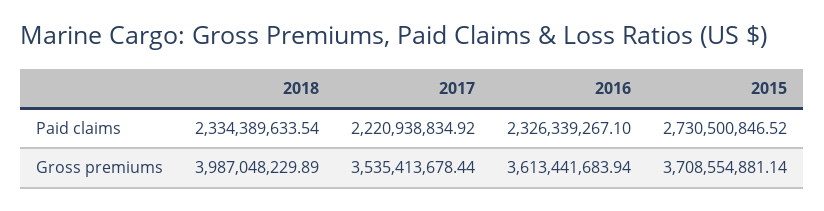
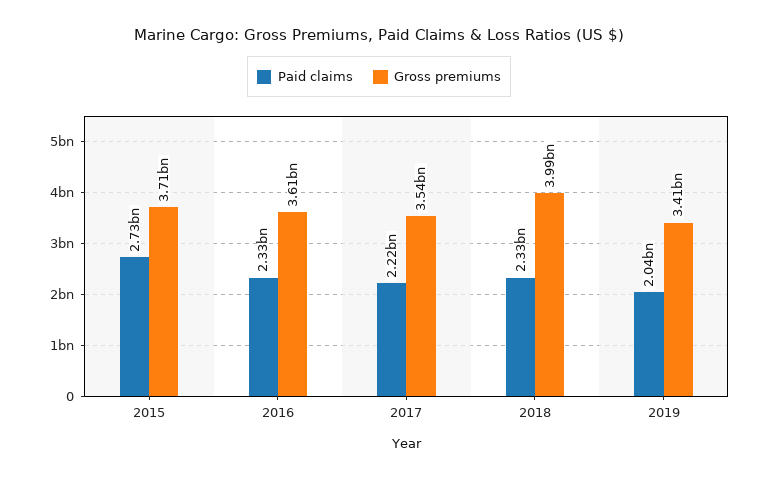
Paid claims, 2019: none -> 2040000000
Gross premiums, 2019: none -> 3410000000

